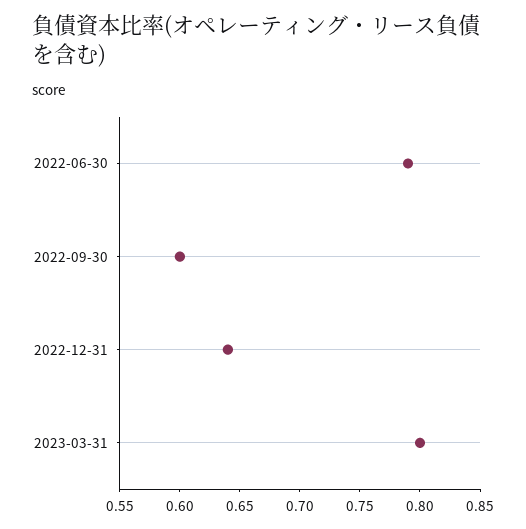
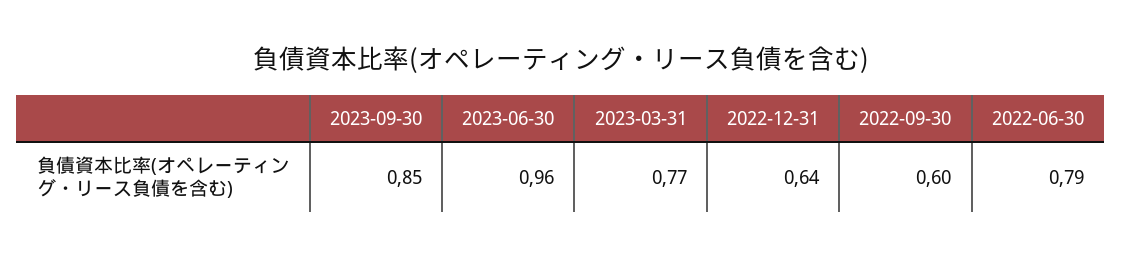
2023-03-31: 0.8 -> 0.77
2023-09-30: none -> 0.85
2023-06-30: none -> 0.96

